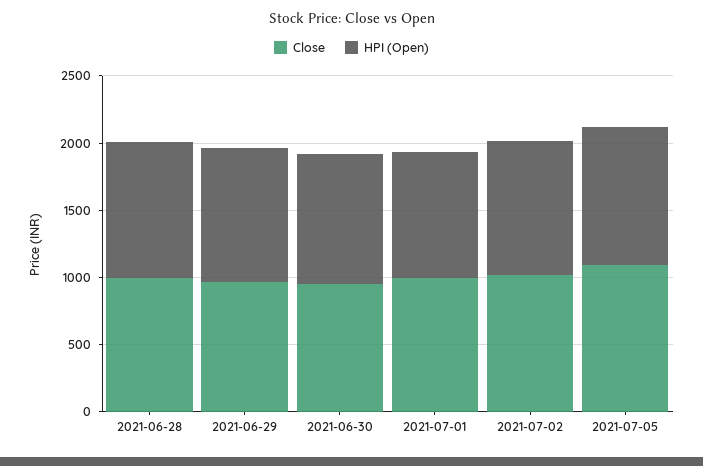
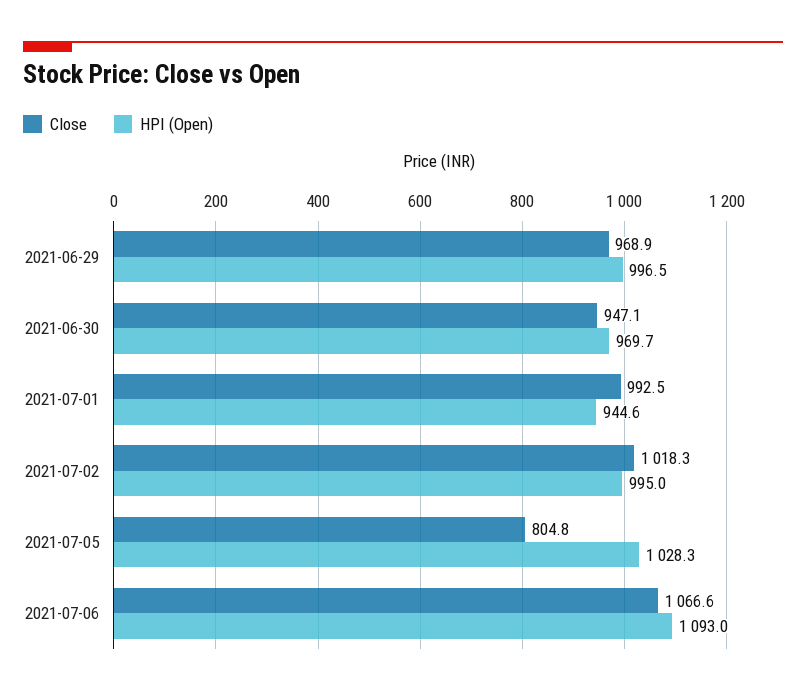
Close, 2021-06-28: 1000 -> none
HPI (Open), 2021-06-28: 1000 -> none
Close, 2021-07-05: 1100 -> 804.8
Close, 2021-07-06: none -> 1066.6
HPI (Open), 2021-07-06: none -> 1093

